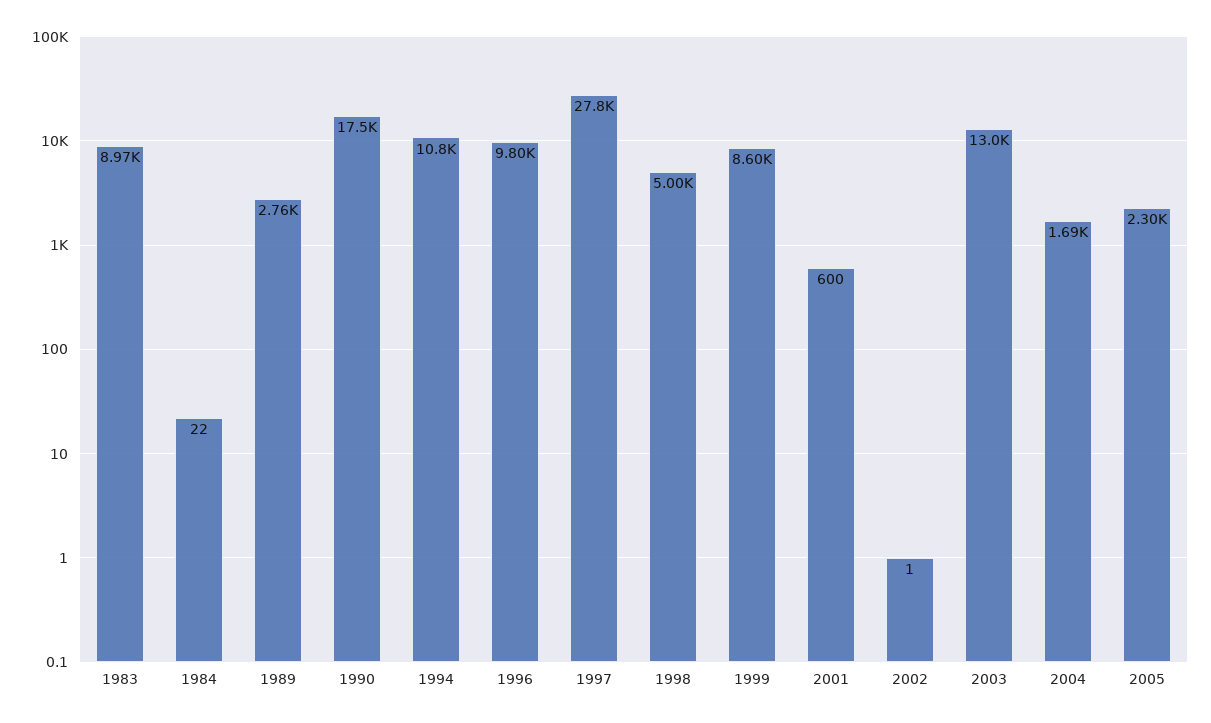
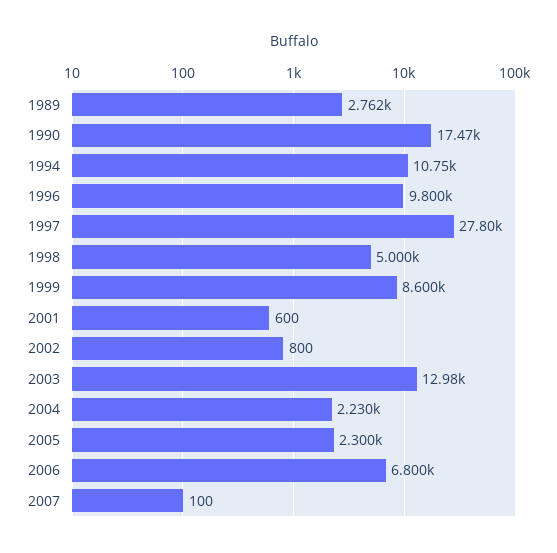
1983: 8970 -> none
1984: 22 -> none
2002: 1 -> 800
2004: 1690 -> 2230
2006: none -> 6800
2007: none -> 100

